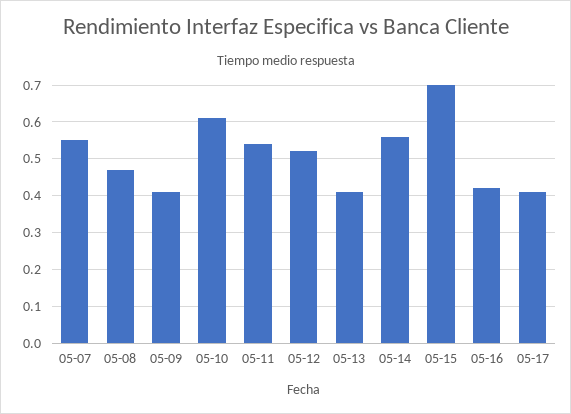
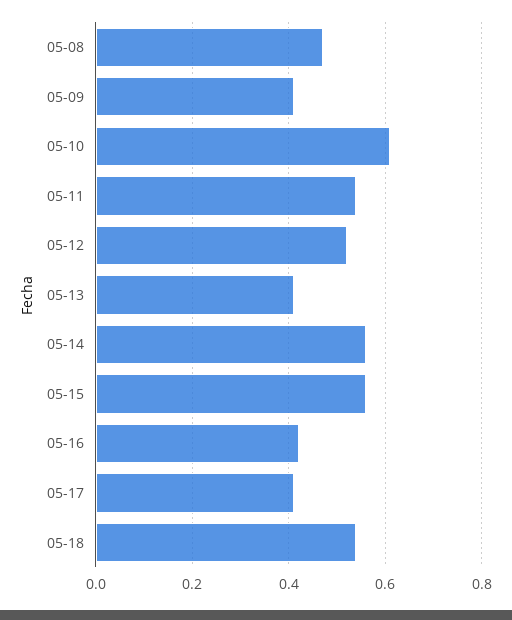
05-07: 0.55 -> none
05-15: 0.7 -> 0.55
05-18: none -> 0.55

